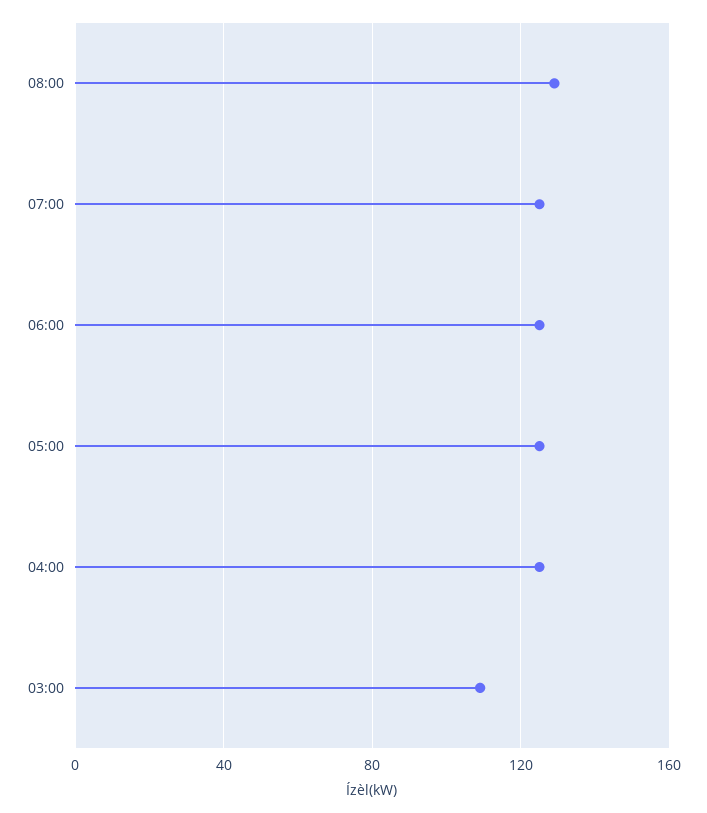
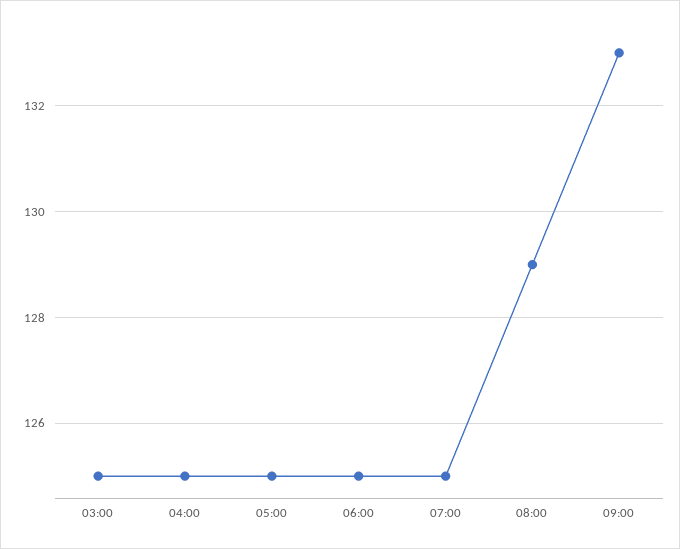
03:00: 110 -> 125
09:00: none -> 133

